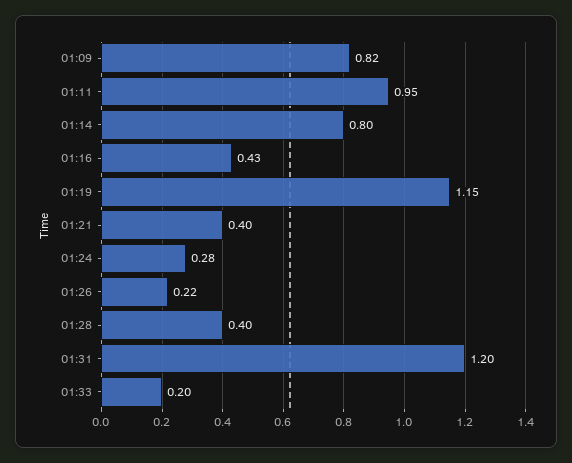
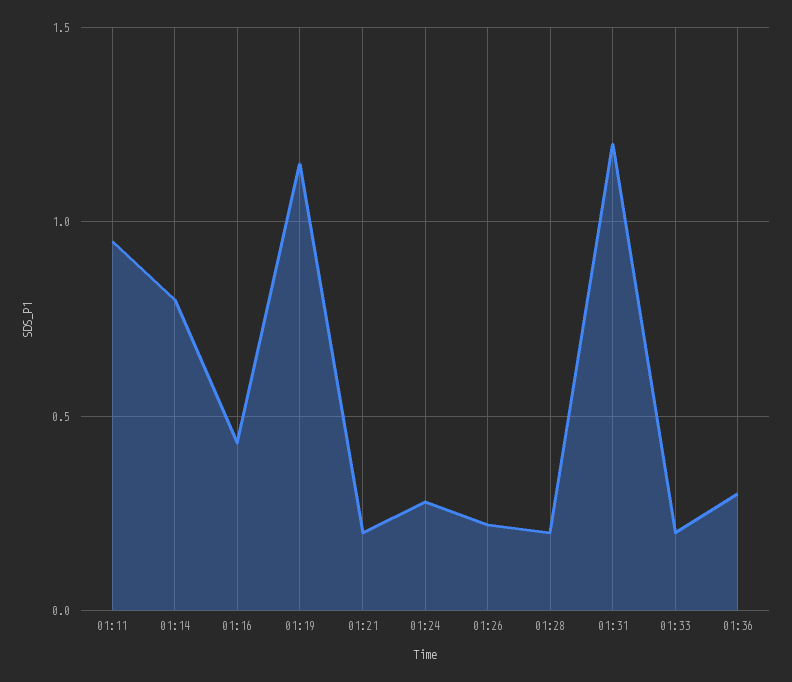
01:09: 0.82 -> none
01:21: 0.4 -> 0.2
01:28: 0.4 -> 0.2
01:36: none -> 0.3

